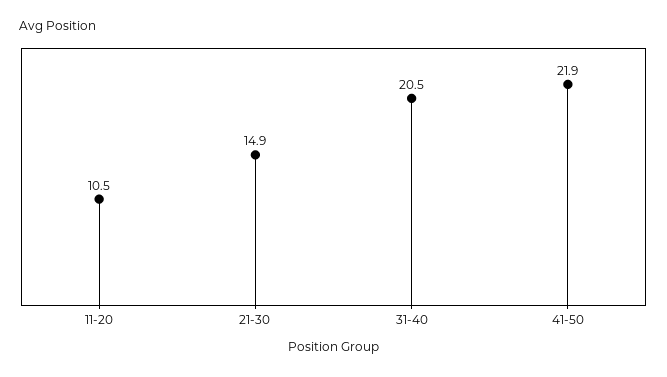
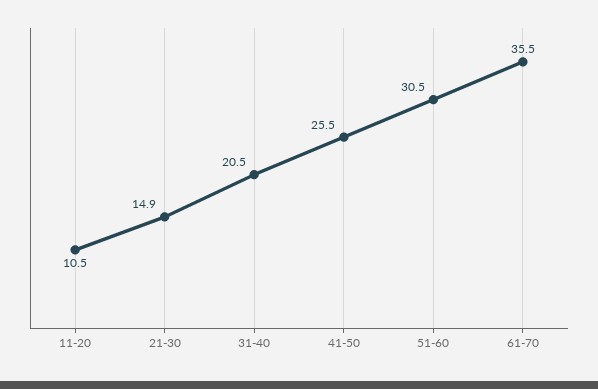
41-50: 21.9 -> 25.5
51-60: none -> 30.5
61-70: none -> 35.5

